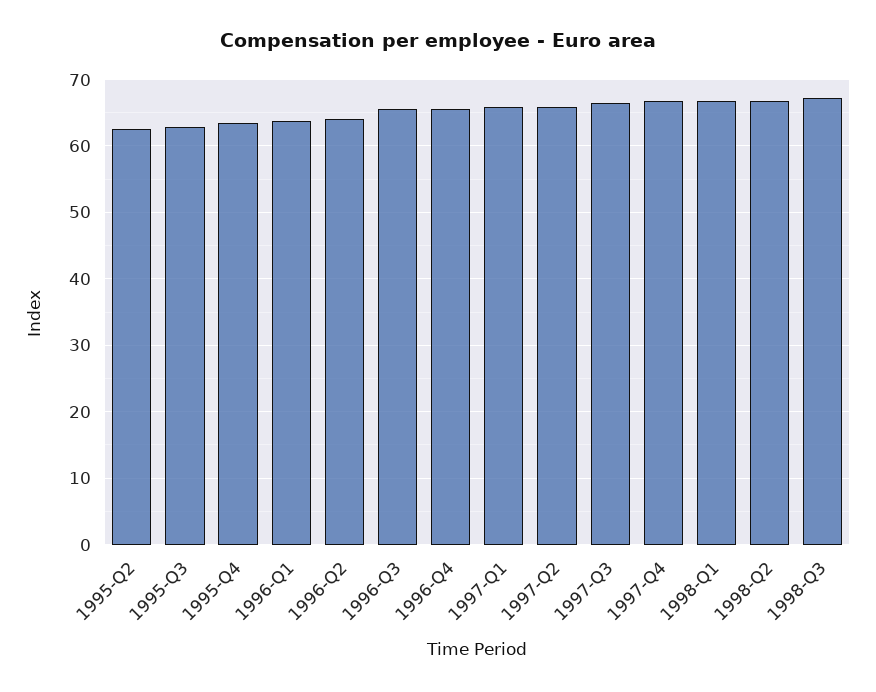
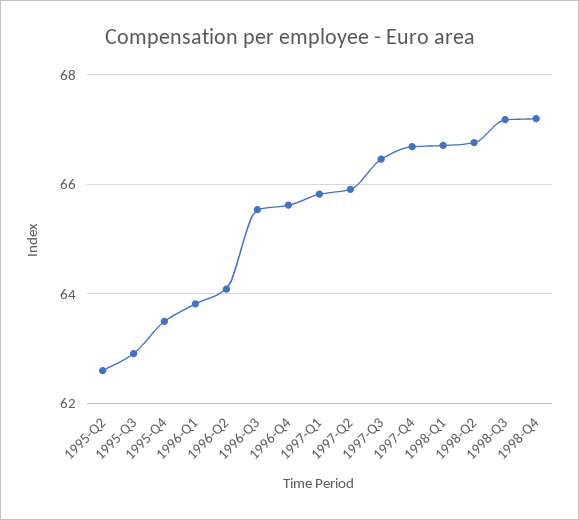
1998-Q4: none -> 67.2

